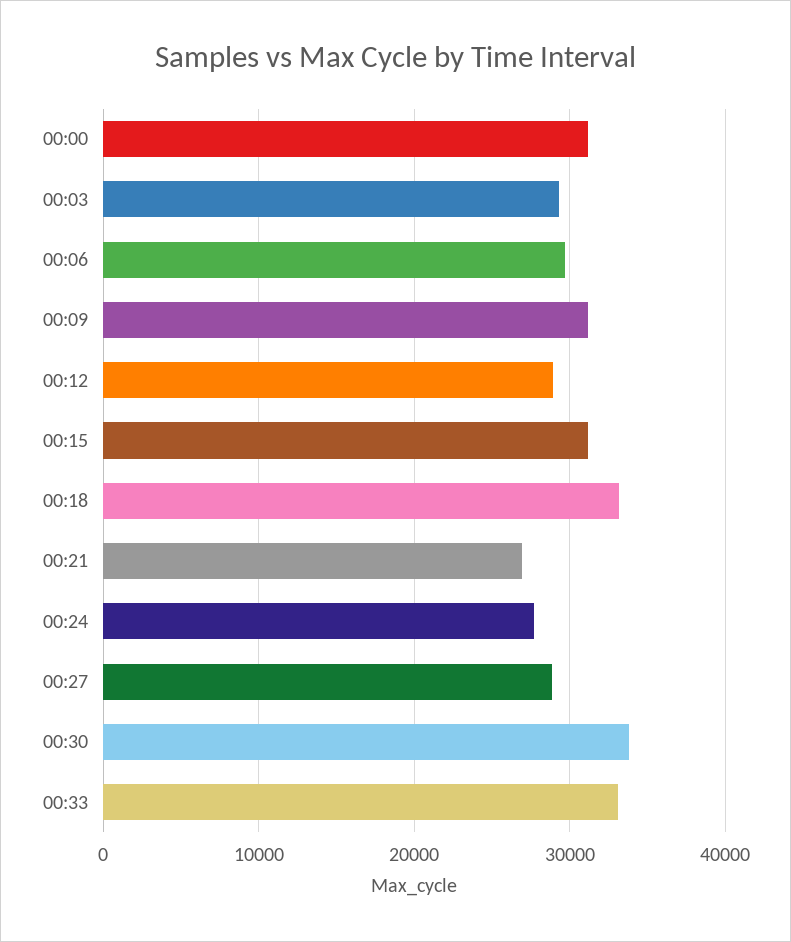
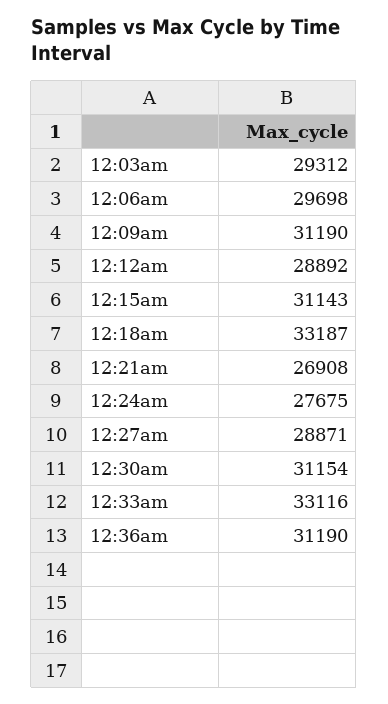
00:00: 31000 -> none
00:30: 34000 -> 31154
12:36am: none -> 31190

